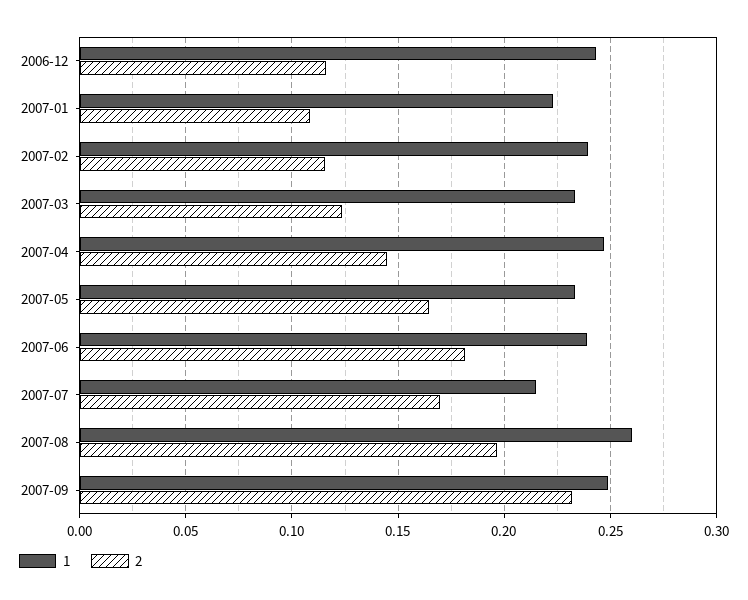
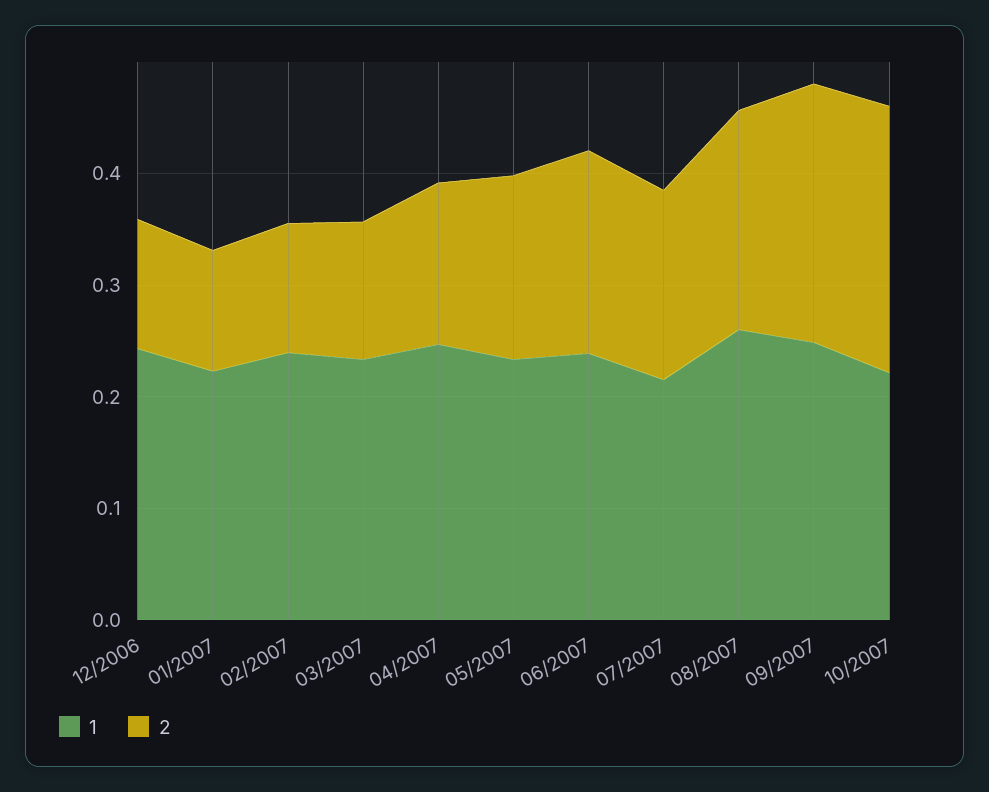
1, 10/2007: none -> 0.22
2, 10/2007: none -> 0.24

